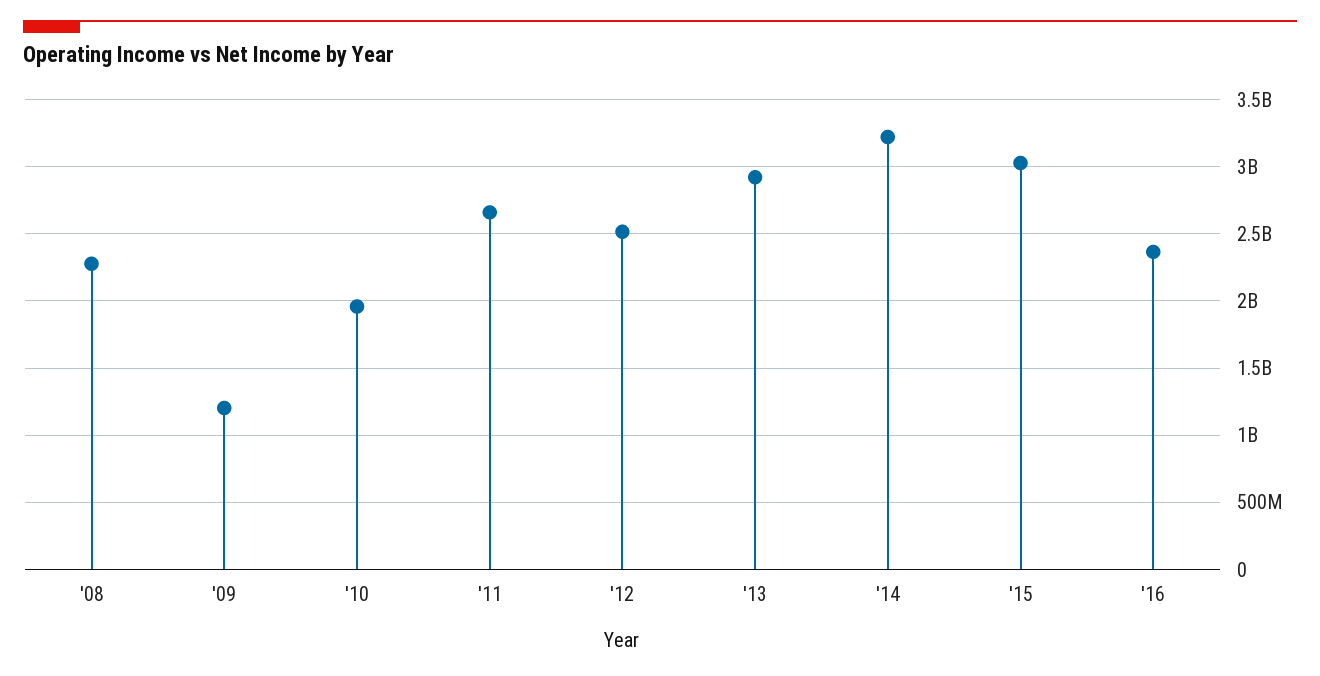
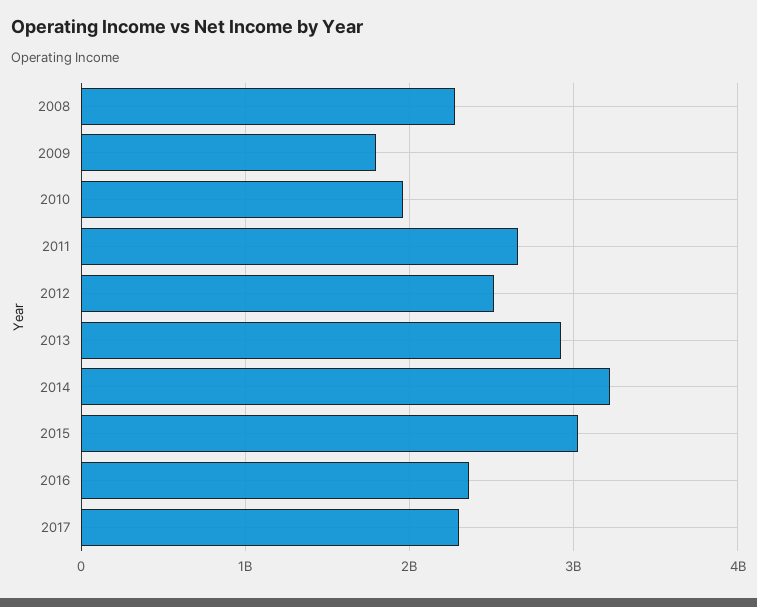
'09: 1200000000 -> 1800000000
2017: none -> 2300000000

